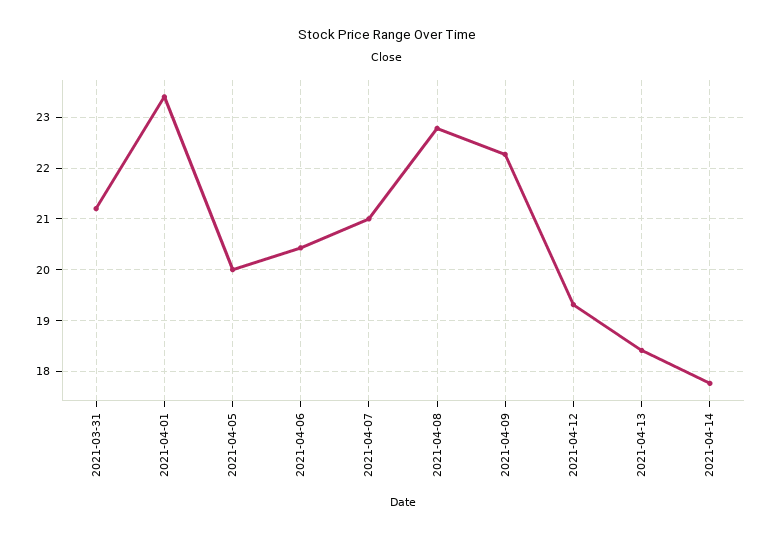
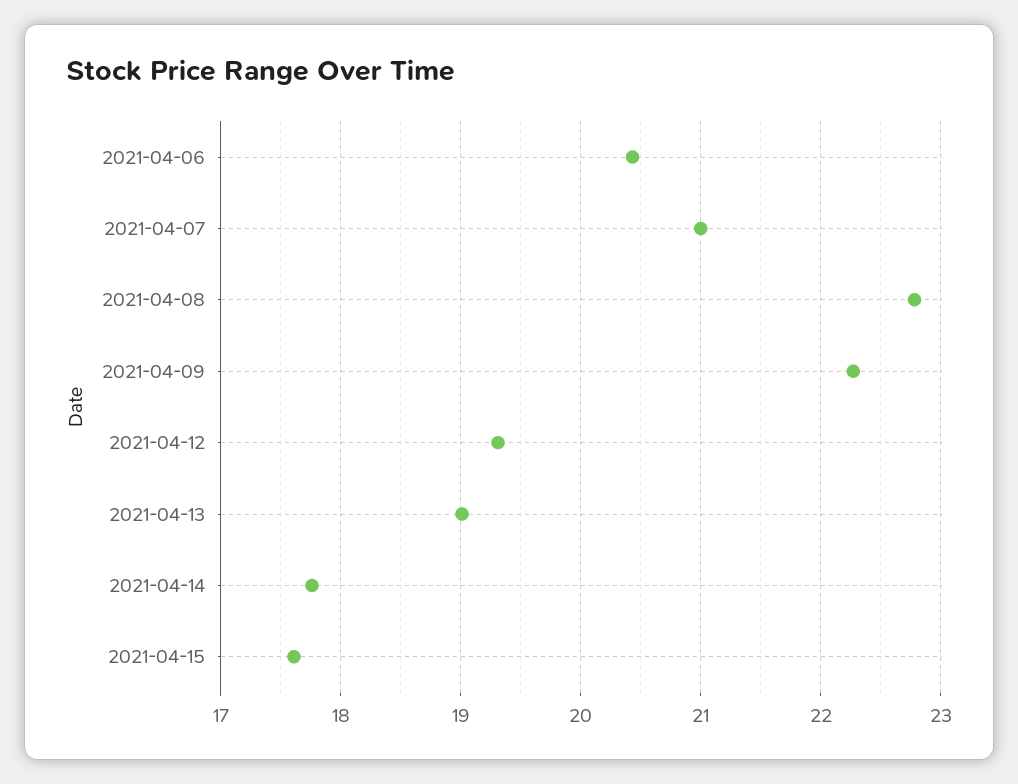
2021-03-31: 21.2 -> none
2021-04-01: 23.4 -> none
2021-04-05: 20 -> none
2021-04-13: 18.4 -> 19
2021-04-15: none -> 17.6

